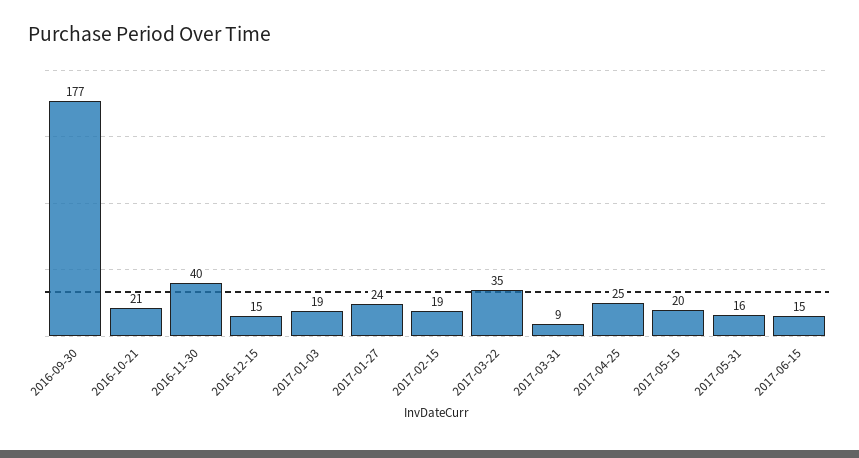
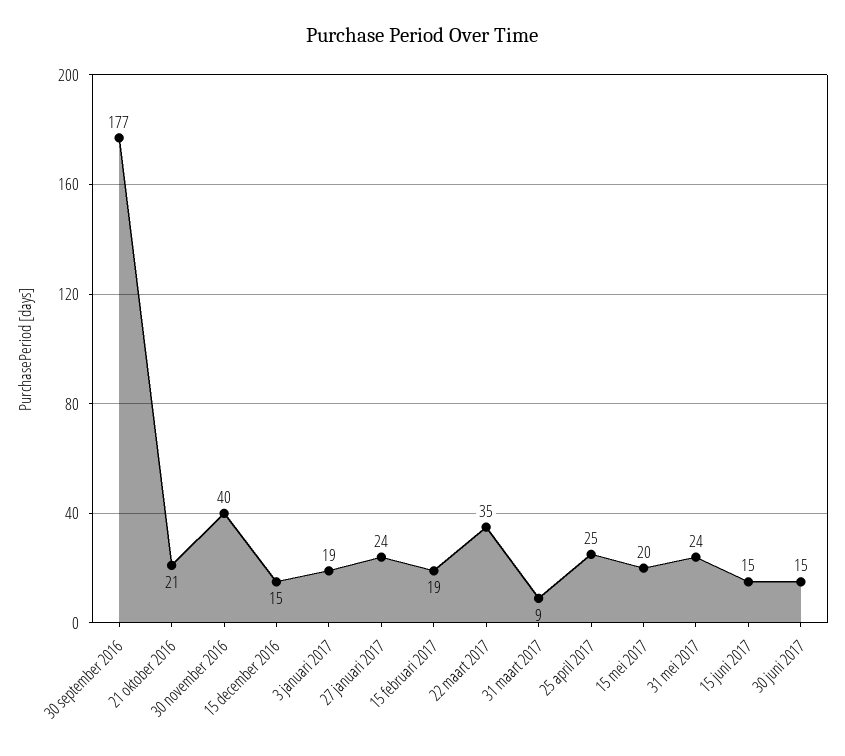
2017-05-31: 16 -> 24
30 juni 2017: none -> 15

